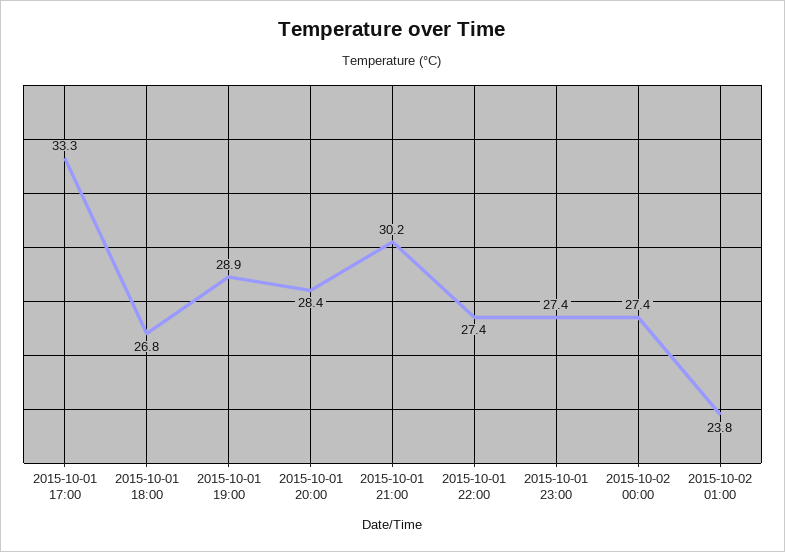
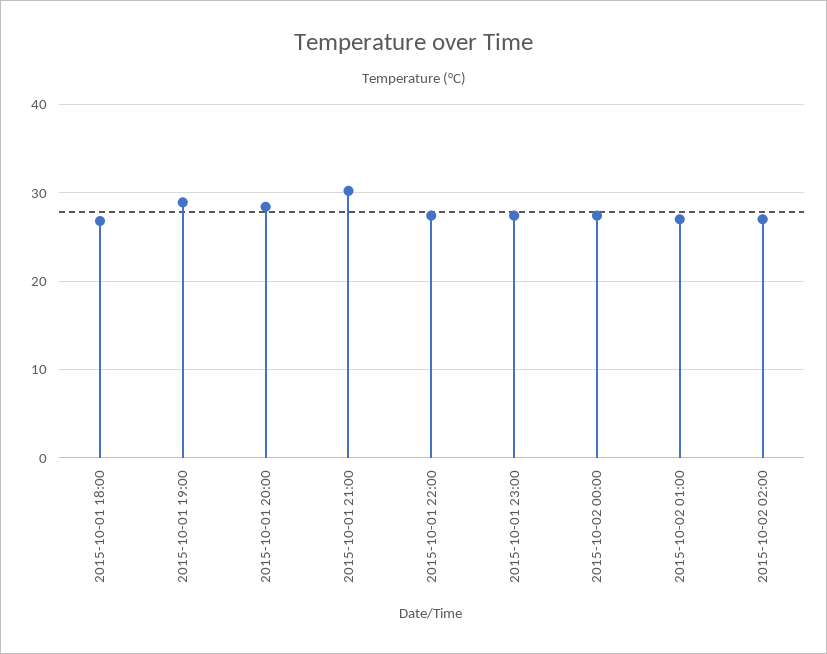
2015-10-01 17:00: 33.3 -> none
2015-10-02 01:00: 23.8 -> 27
2015-10-02 02:00: none -> 27

